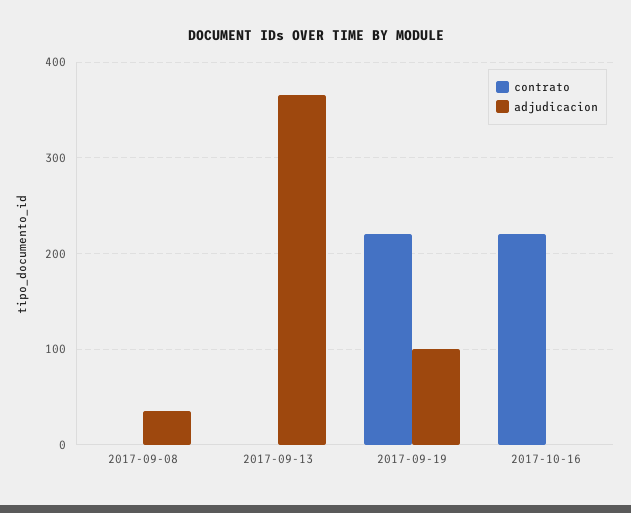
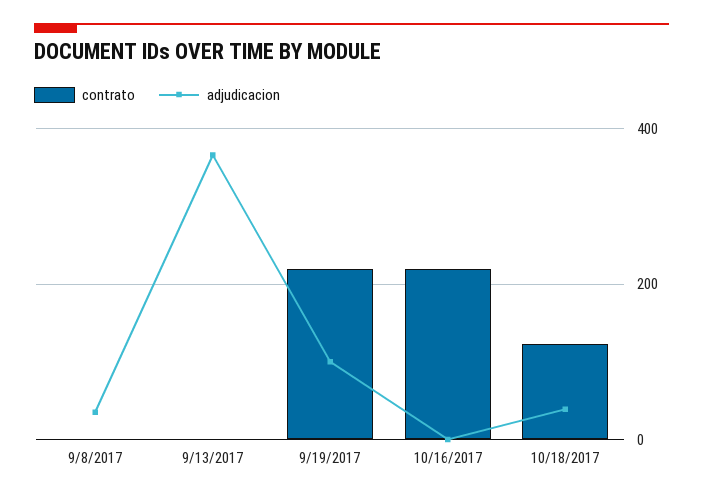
contrato, 10/18/2017: none -> 120
adjudicacion, 10/18/2017: none -> 40

